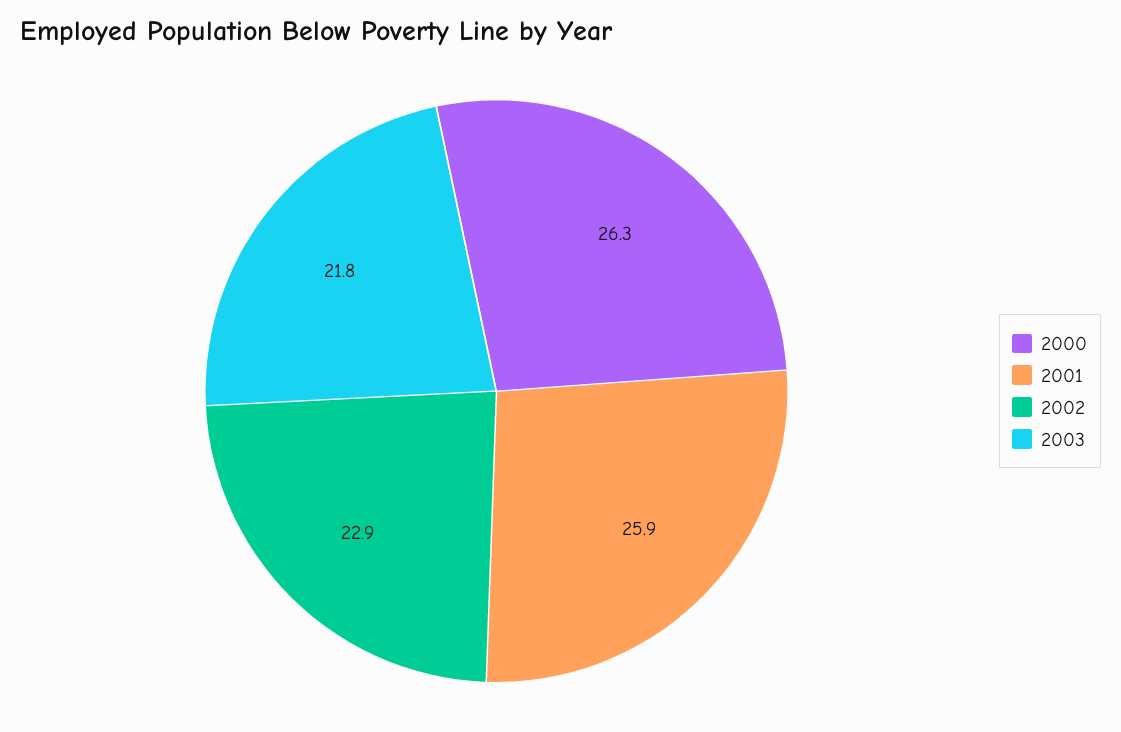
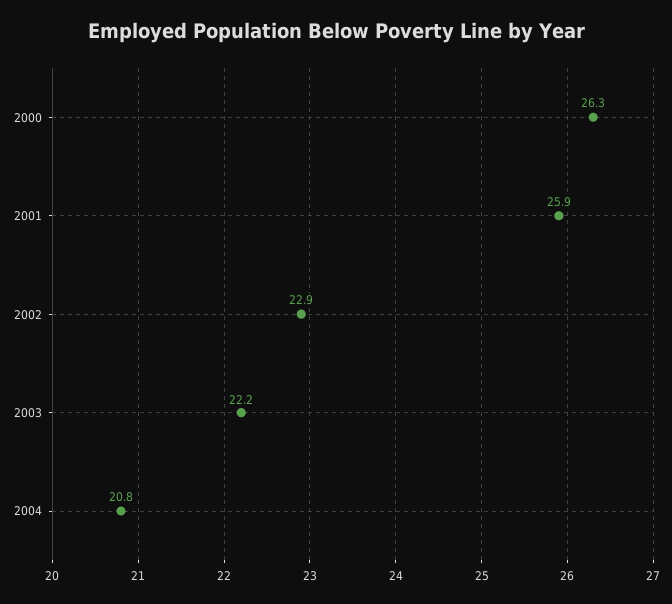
2003: 21.8 -> 22.2
2004: none -> 20.8

